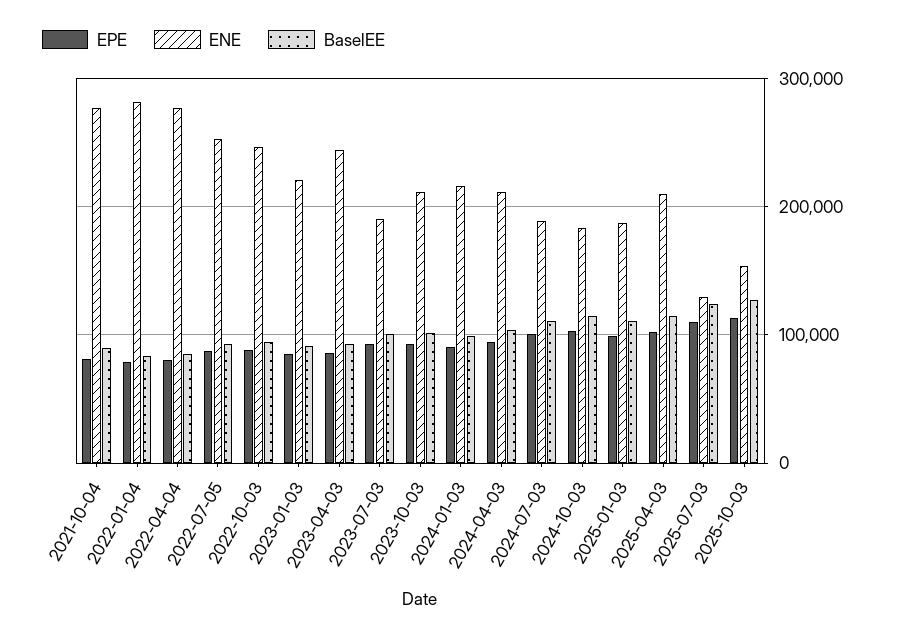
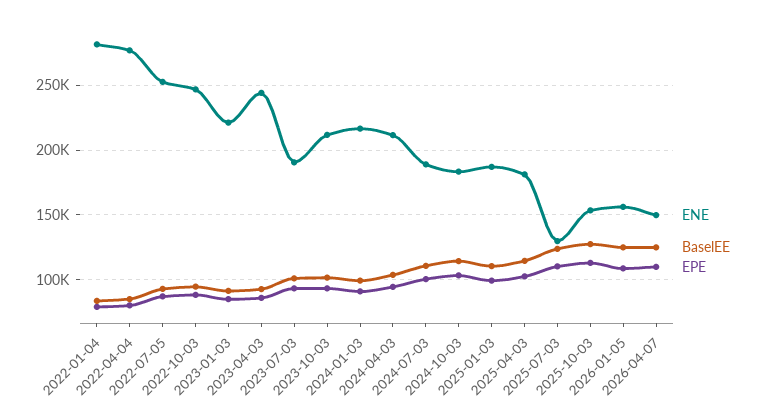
EPE, 2021-10-04: 80000 -> none
ENE, 2021-10-04: 280000 -> none
BaselEE, 2021-10-04: 90000 -> none
ENE, 2025-04-03: 210000 -> 180000
ENE, 2026-01-05: none -> 155000
BaselEE, 2026-01-05: none -> 125000
EPE, 2026-01-05: none -> 110000
ENE, 2026-04-07: none -> 150000
BaselEE, 2026-04-07: none -> 125000
EPE, 2026-04-07: none -> 110000

